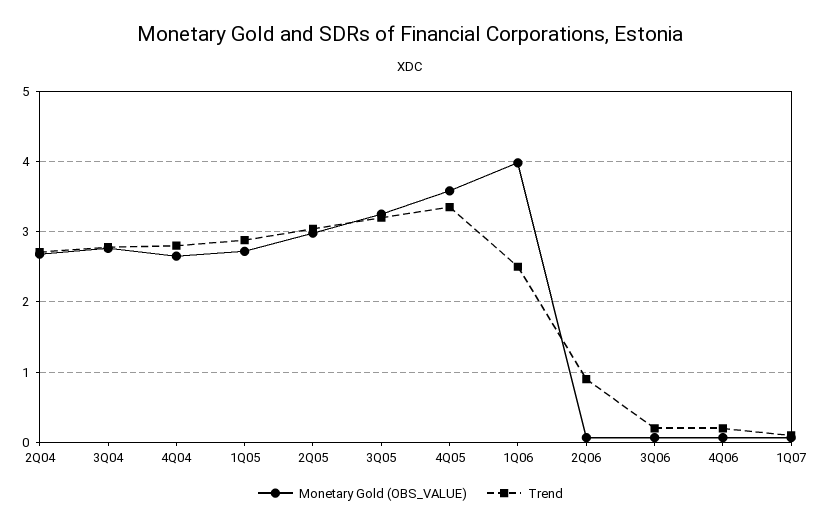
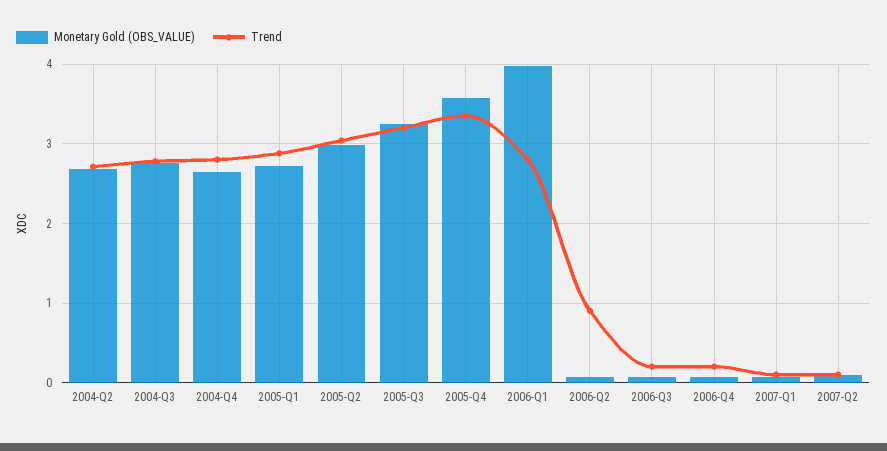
Trend, 1Q06: 2.5 -> 2.8
Monetary Gold (OBS_VALUE), 2007-Q2: none -> 0.1
Trend, 2007-Q2: none -> 0.1

